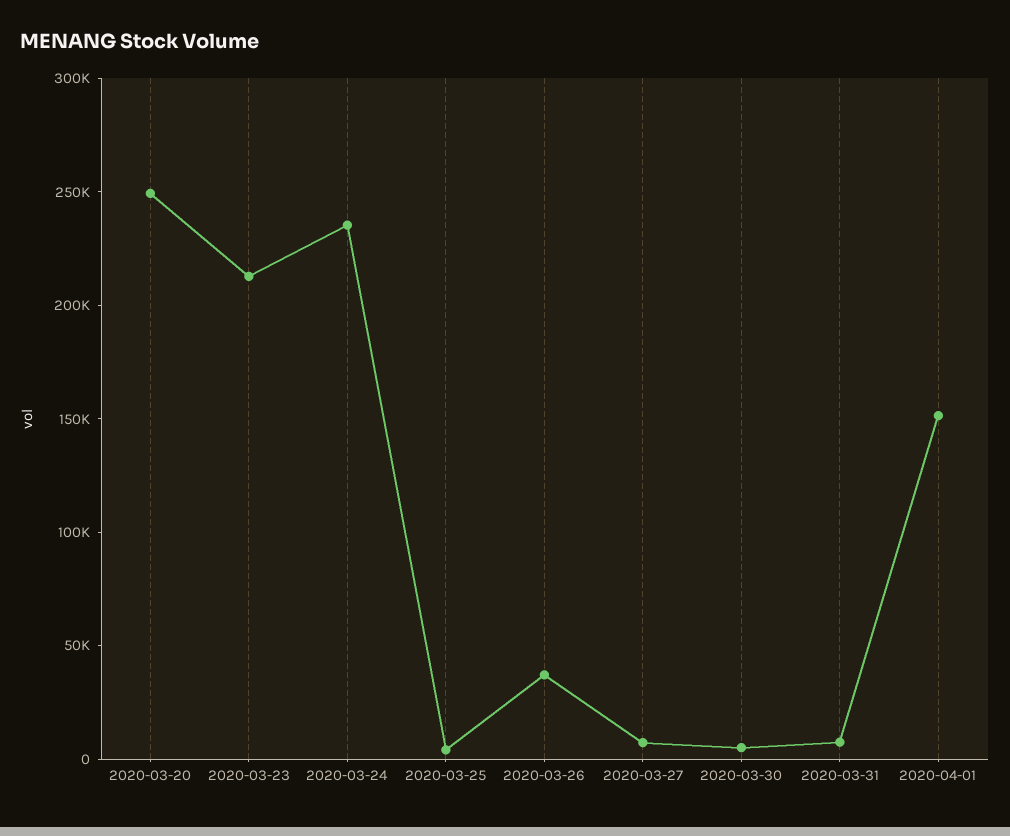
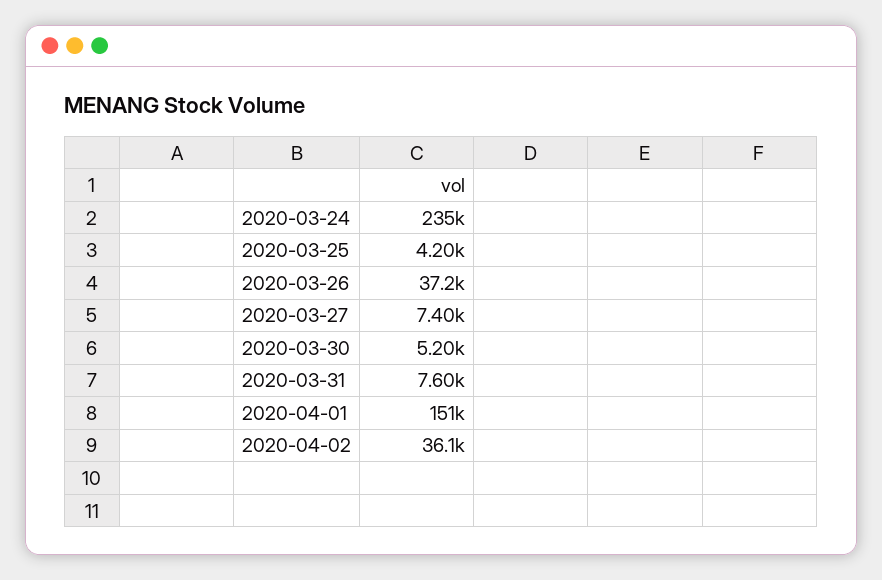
2020-03-20: 250000 -> none
2020-03-23: 210000 -> none
2020-04-02: none -> 36100

